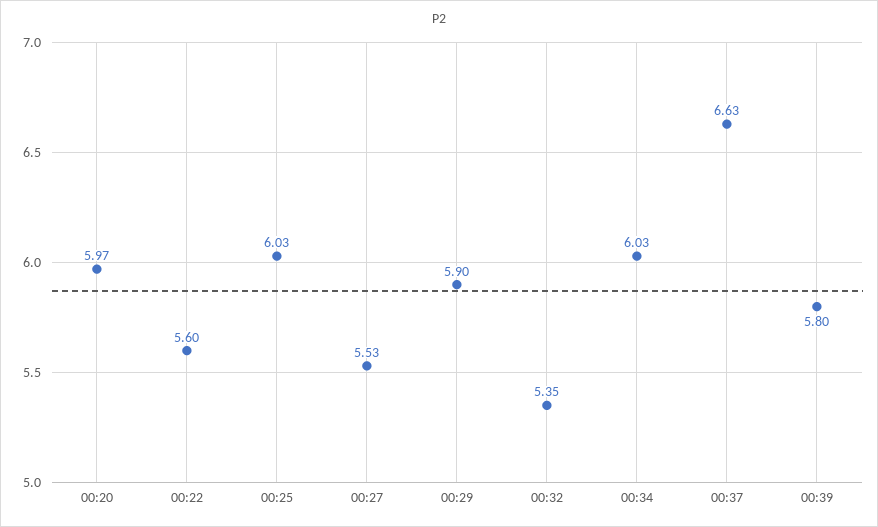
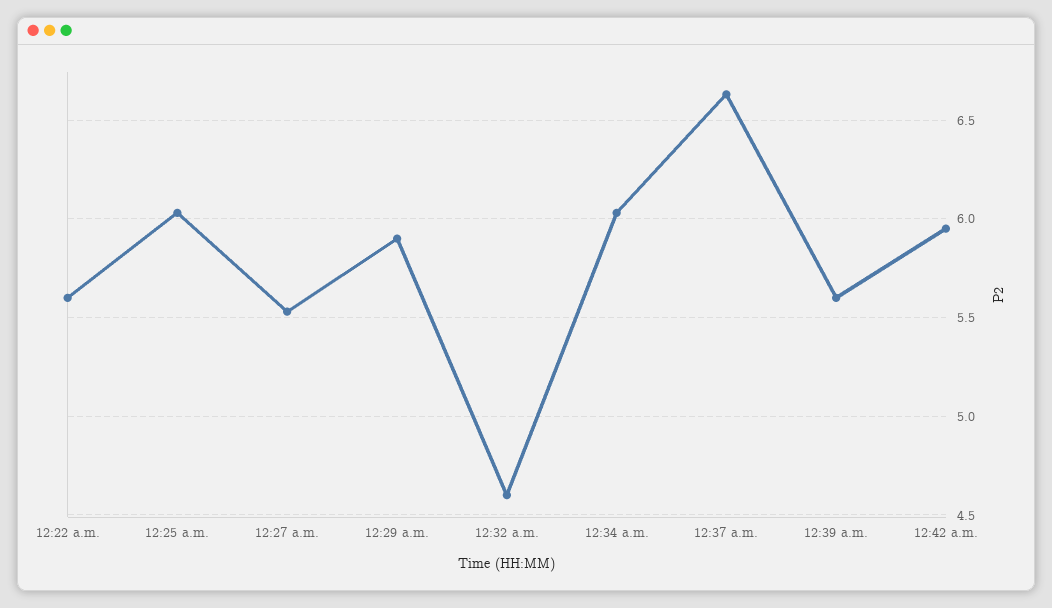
00:20: 5.97 -> none
00:32: 5.35 -> 4.6
00:39: 5.8 -> 5.6
12:42 a.m.: none -> 5.95

